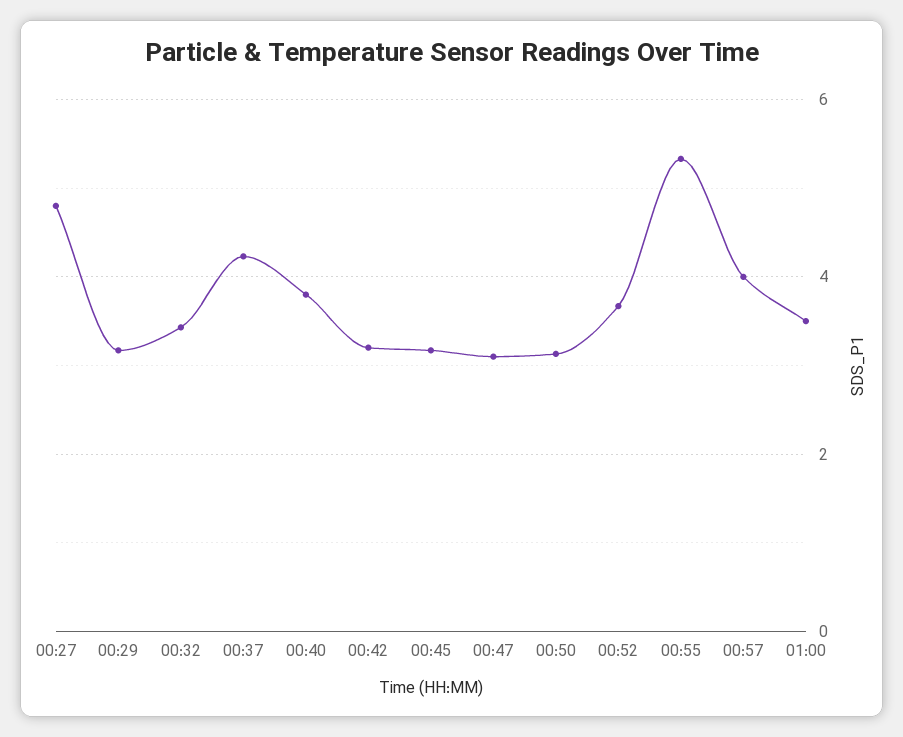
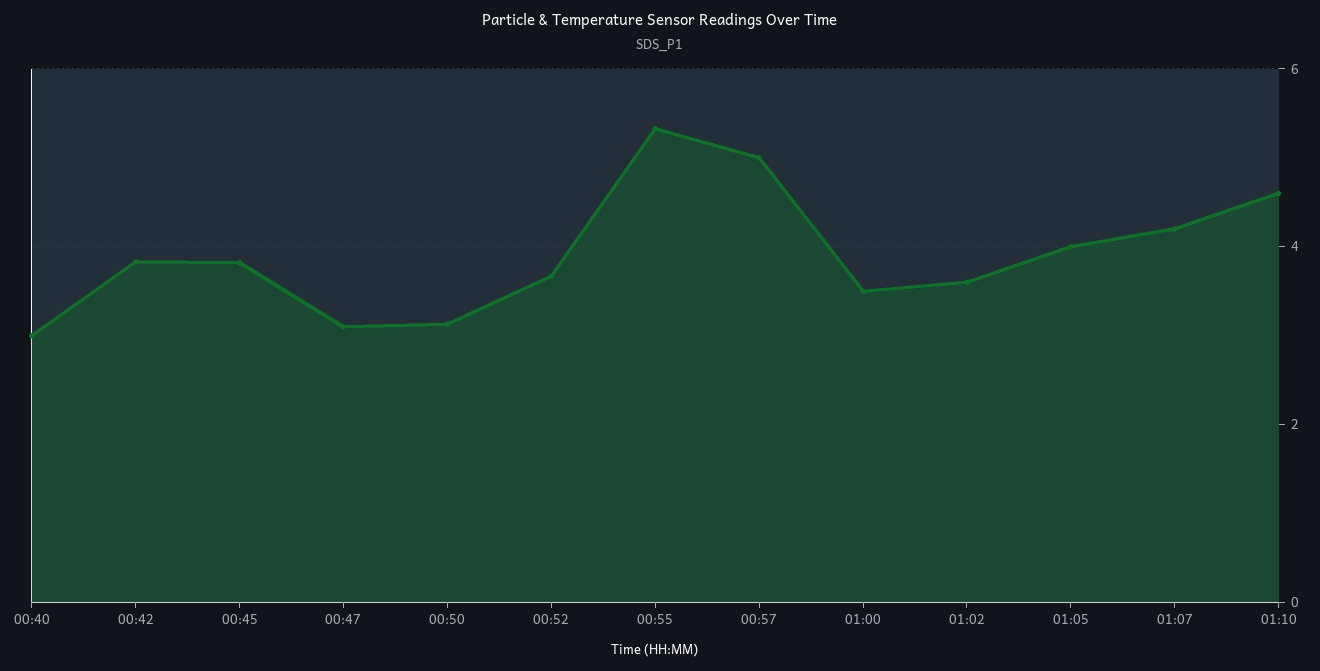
00:27: 4.8 -> none
00:29: 3.2 -> none
00:32: 3.4 -> none
00:37: 4.2 -> none
00:40: 3.8 -> 3
00:42: 3.2 -> 3.8
00:45: 3.2 -> 3.8
00:57: 4 -> 5
01:02: none -> 3.6
01:05: none -> 4
01:07: none -> 4.2
01:10: none -> 4.6

